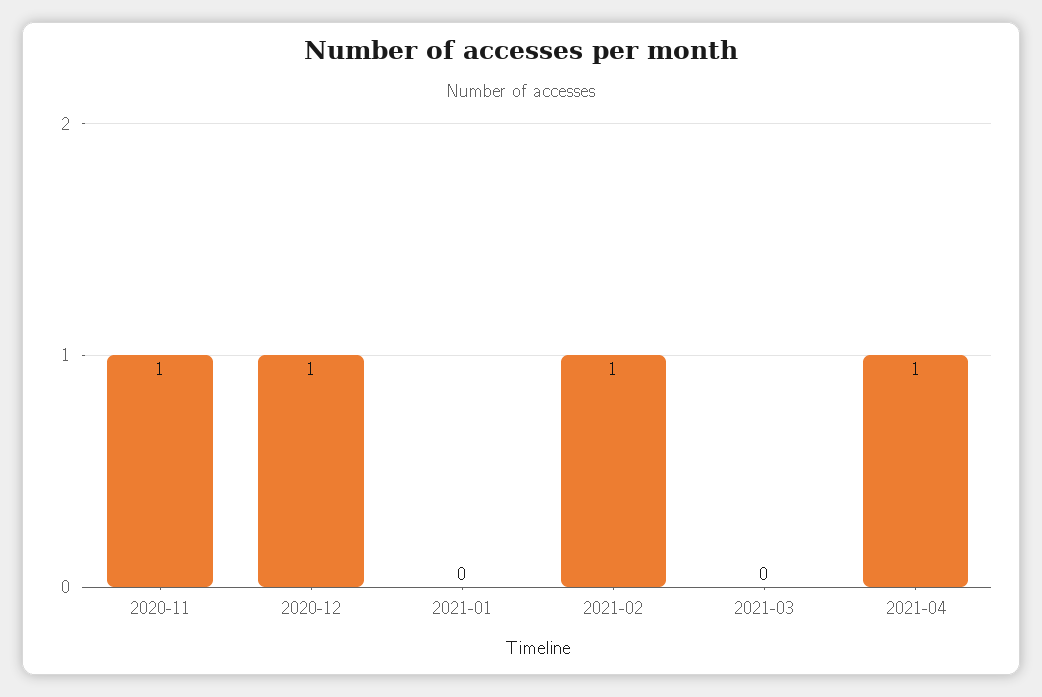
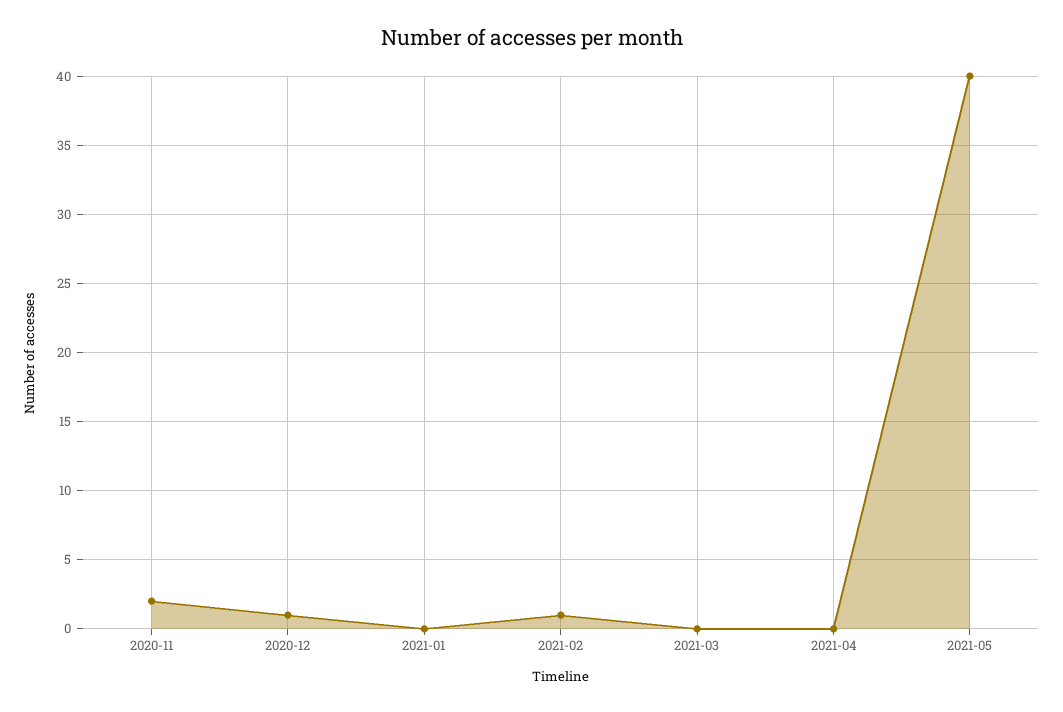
2020-11: 1 -> 2
2021-04: 1 -> 0
2021-05: none -> 40

